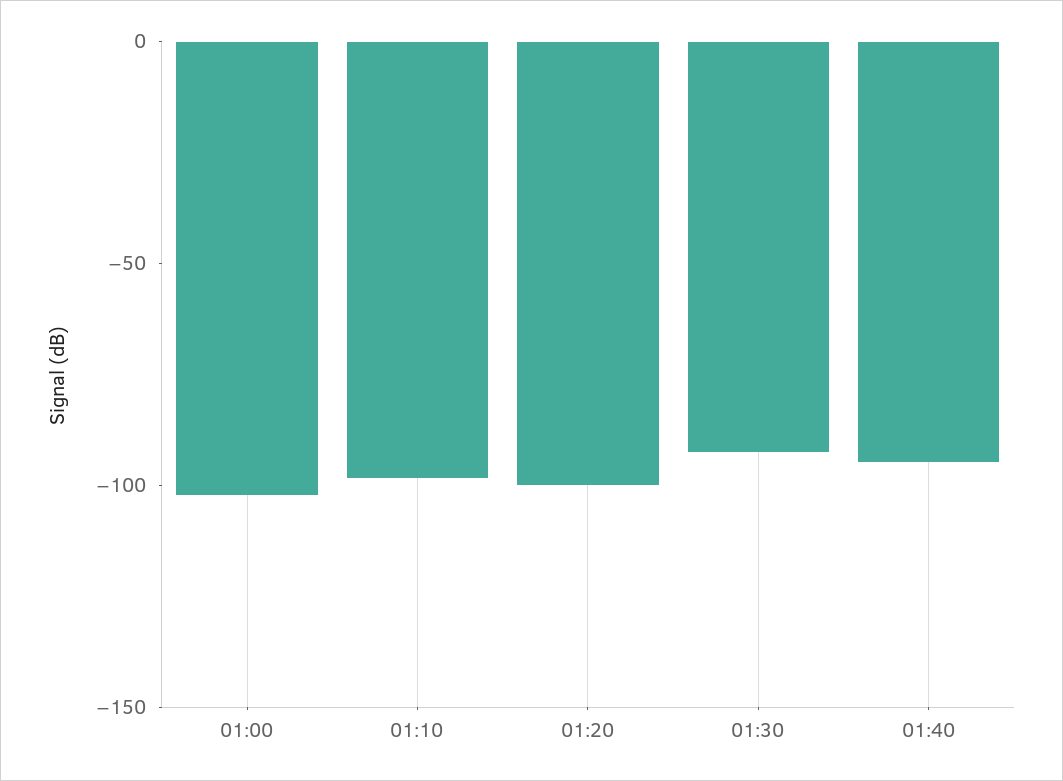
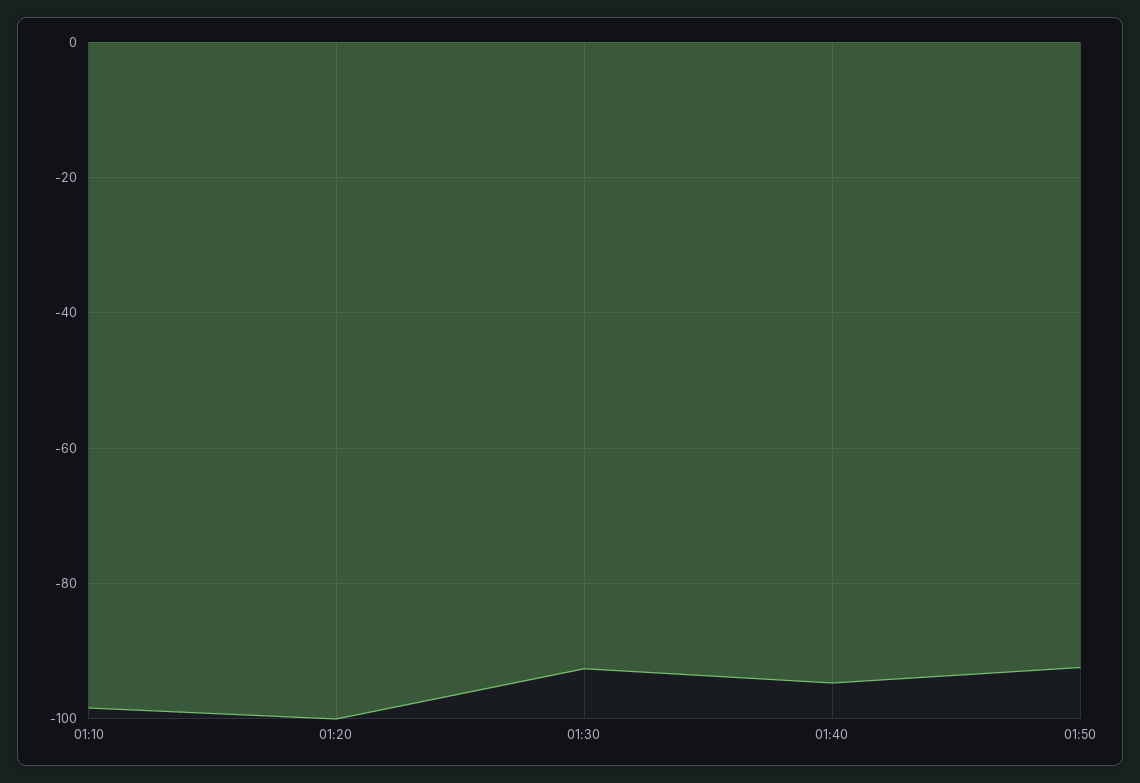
01:00: -100 -> none
01:50: none -> -92

